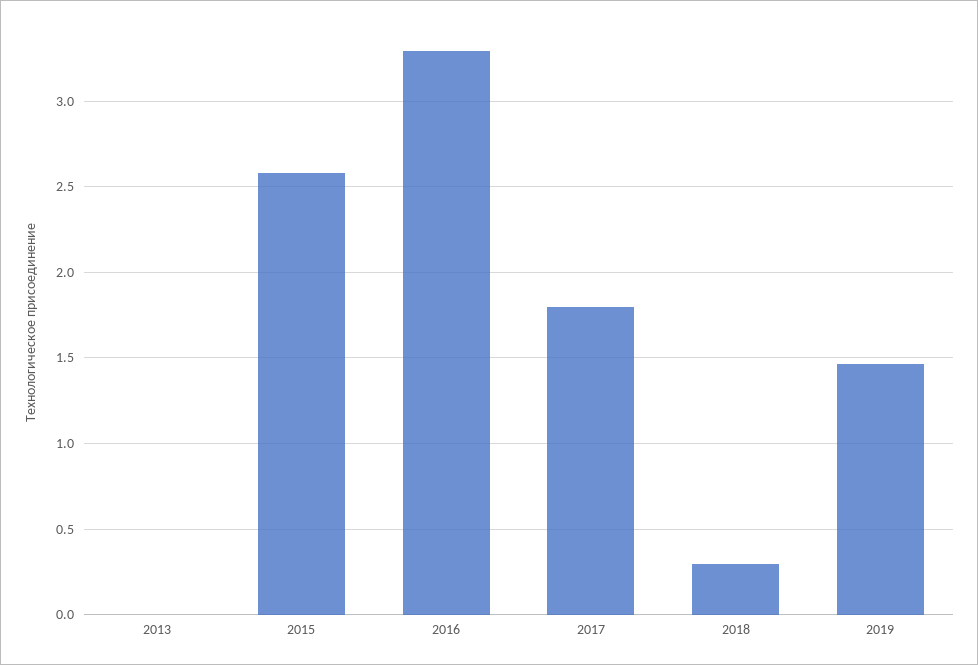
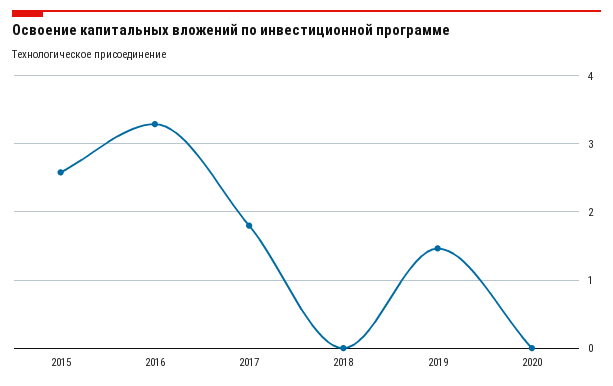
2013: 0 -> none
2018: 0.3 -> 0
2020: none -> 0

